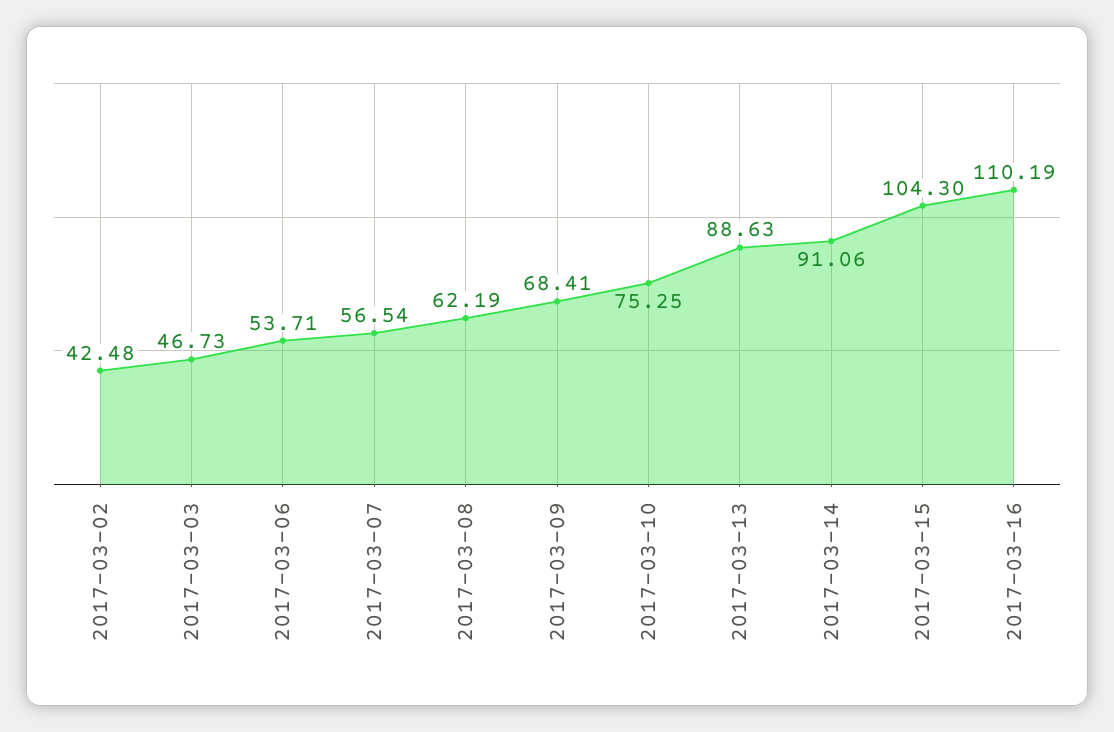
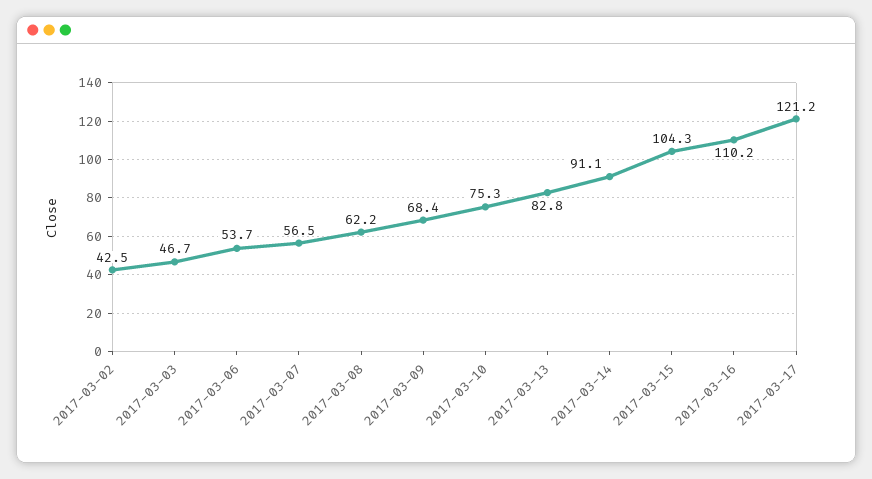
2017-03-13: 88.63 -> 82.8
2017-03-17: none -> 121.2

